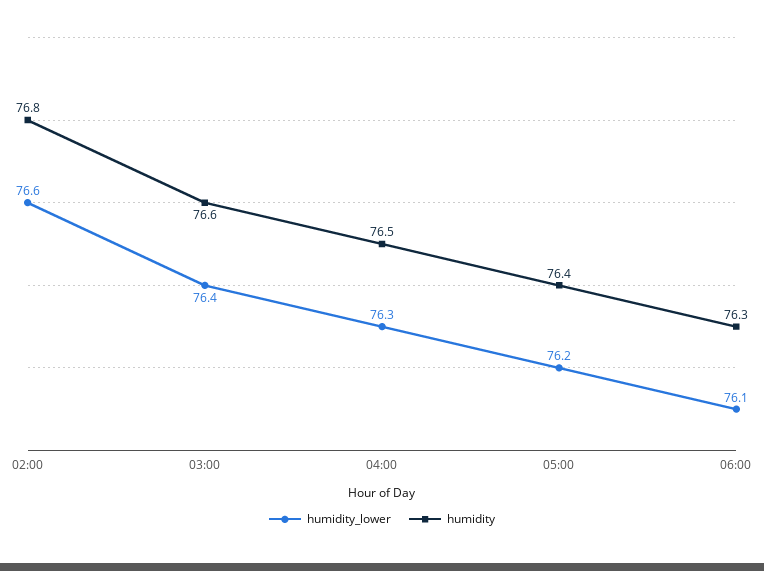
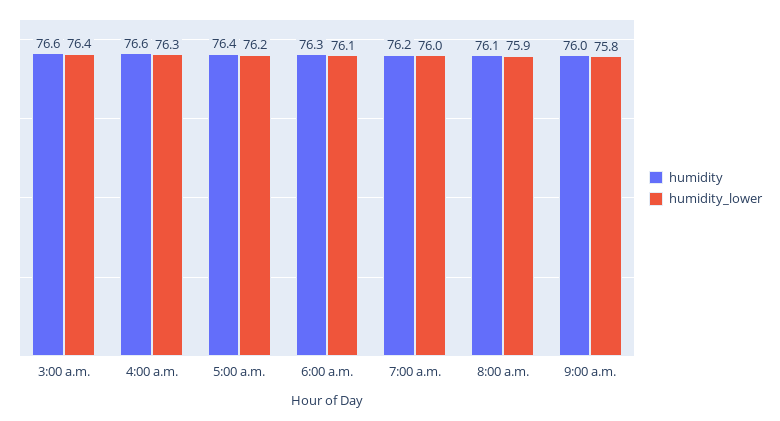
humidity_lower, 02:00: 76.6 -> none
humidity, 02:00: 76.8 -> none
humidity, 04:00: 76.5 -> 76.6
humidity, 7:00 a.m.: none -> 76.2
humidity_lower, 7:00 a.m.: none -> 76
humidity, 8:00 a.m.: none -> 76.1
humidity_lower, 8:00 a.m.: none -> 75.9
humidity, 9:00 a.m.: none -> 76
humidity_lower, 9:00 a.m.: none -> 75.8

